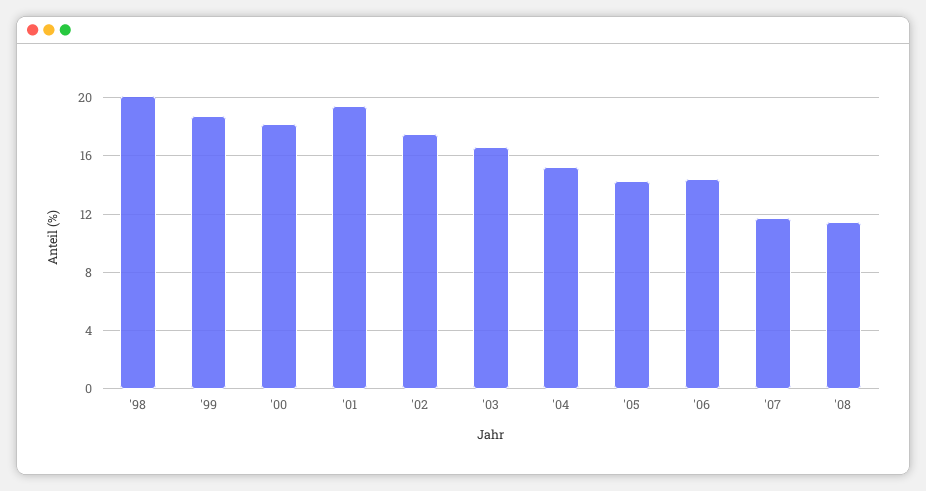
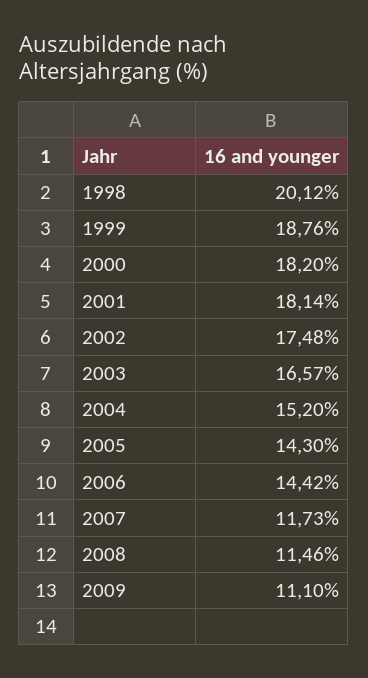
'01: 19.5 -> 18.14
2009: none -> 11.1

